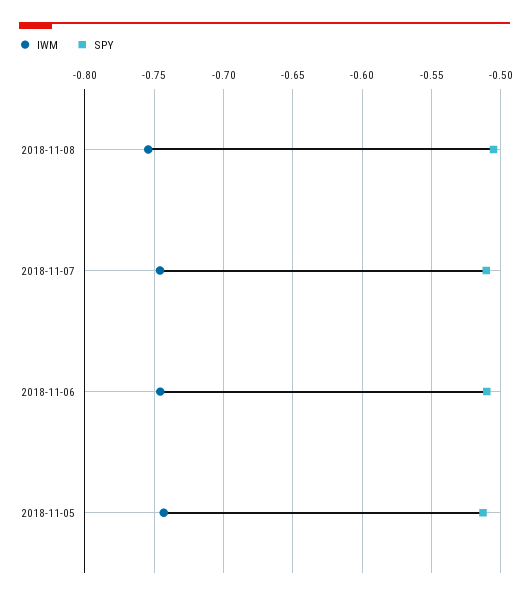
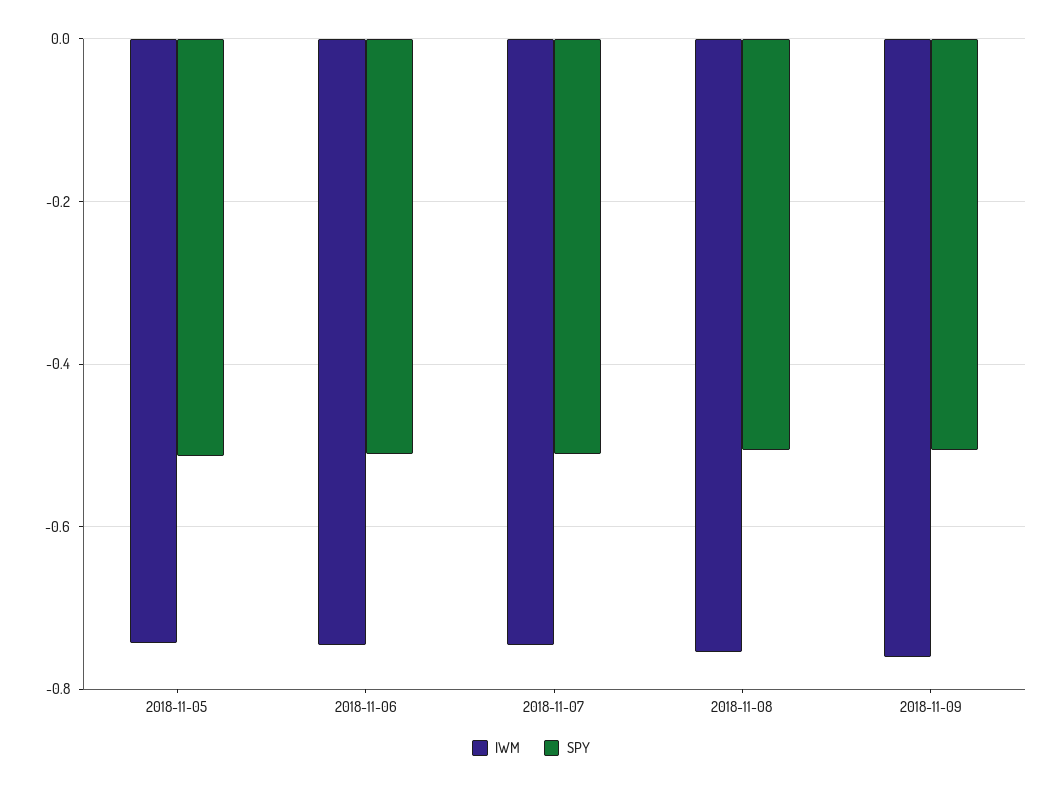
IWM, 2018-11-09: none -> -0.76
SPY, 2018-11-09: none -> -0.5

